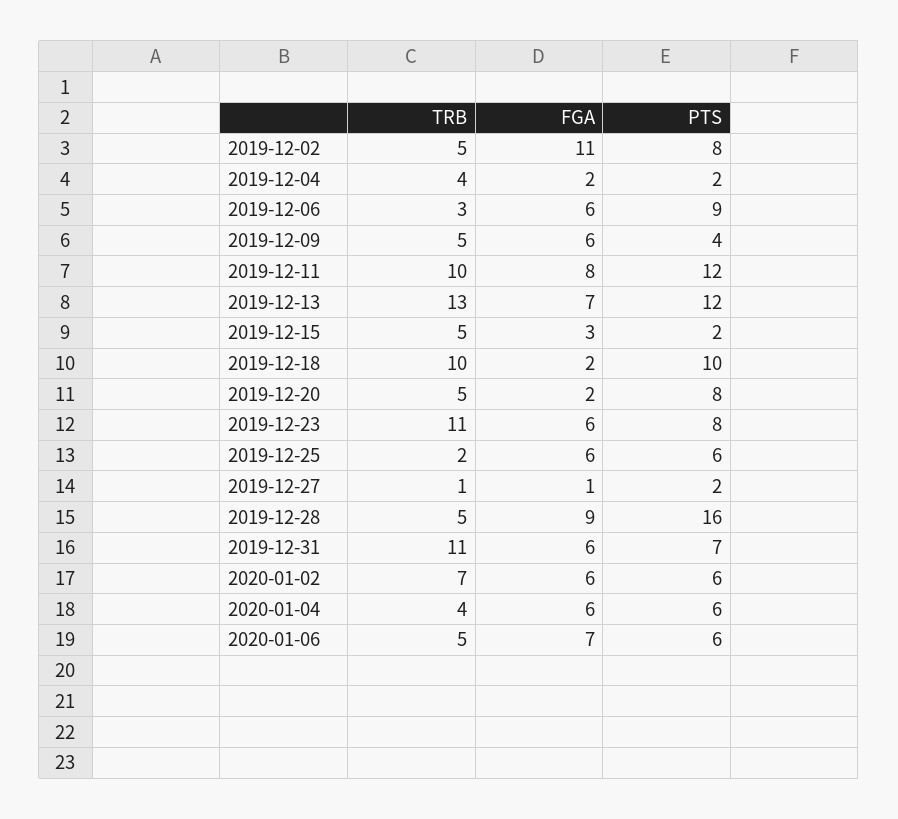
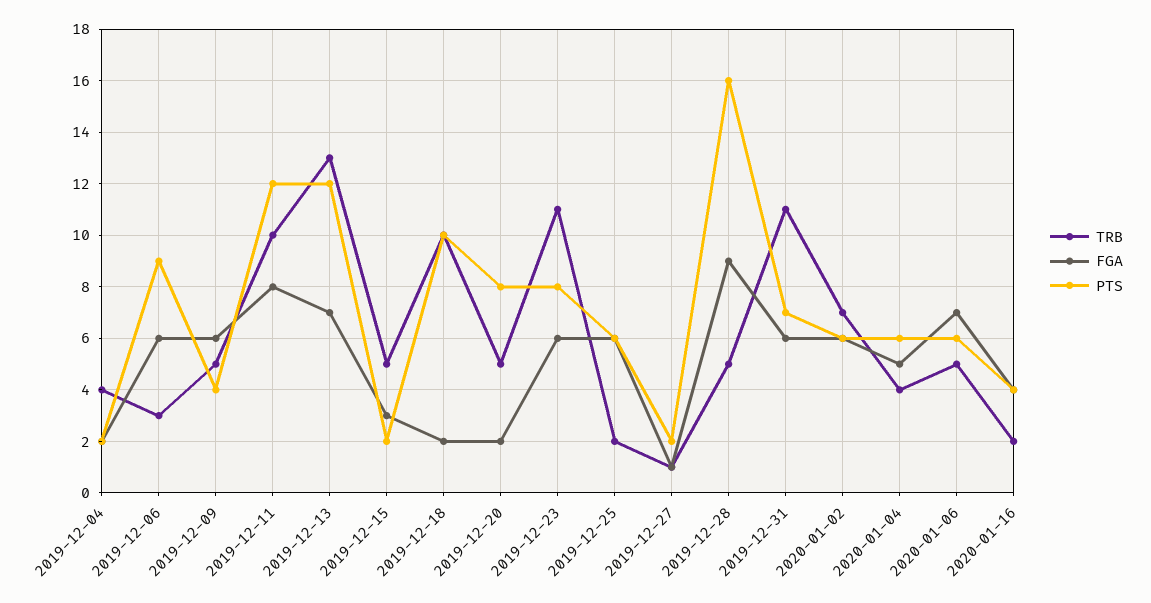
TRB, 2019-12-02: 5 -> none
FGA, 2019-12-02: 11 -> none
PTS, 2019-12-02: 8 -> none
FGA, 2020-01-04: 6 -> 5
TRB, 2020-01-16: none -> 2
FGA, 2020-01-16: none -> 4
PTS, 2020-01-16: none -> 4

